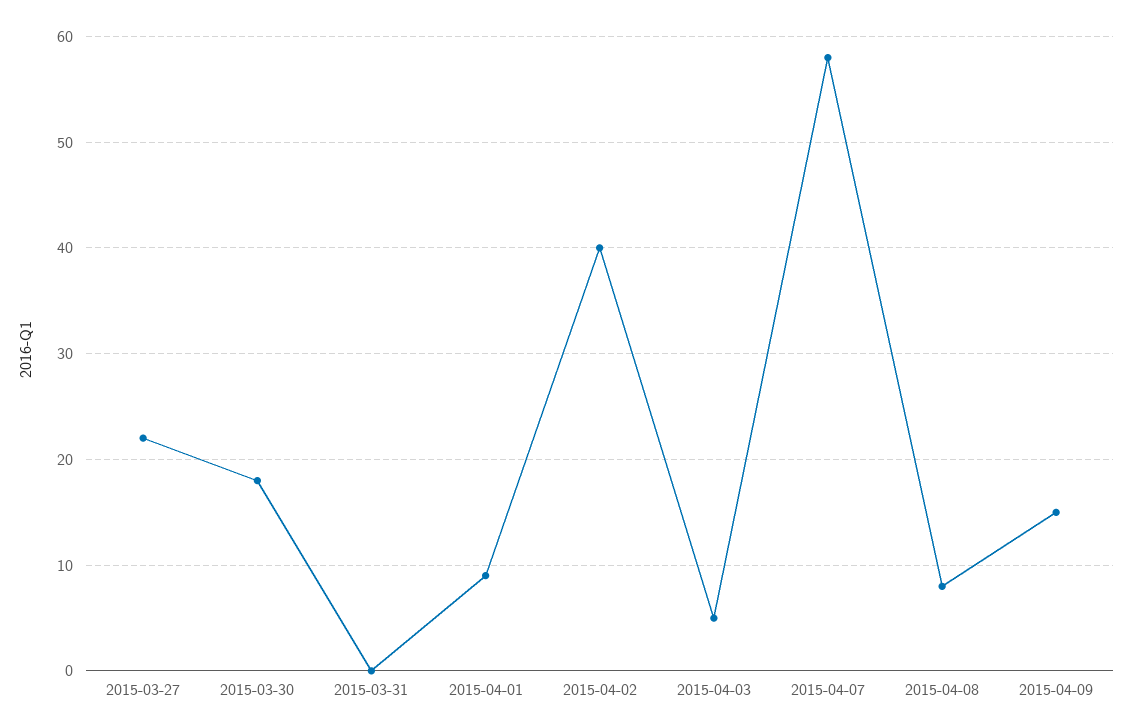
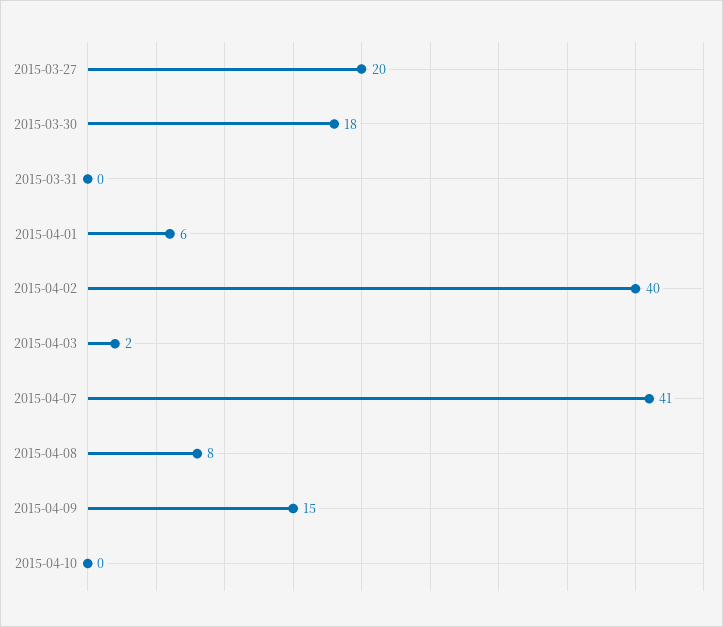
2015-03-27: 22 -> 20
2015-04-01: 9 -> 6
2015-04-03: 5 -> 2
2015-04-07: 58 -> 41
2015-04-10: none -> 0

